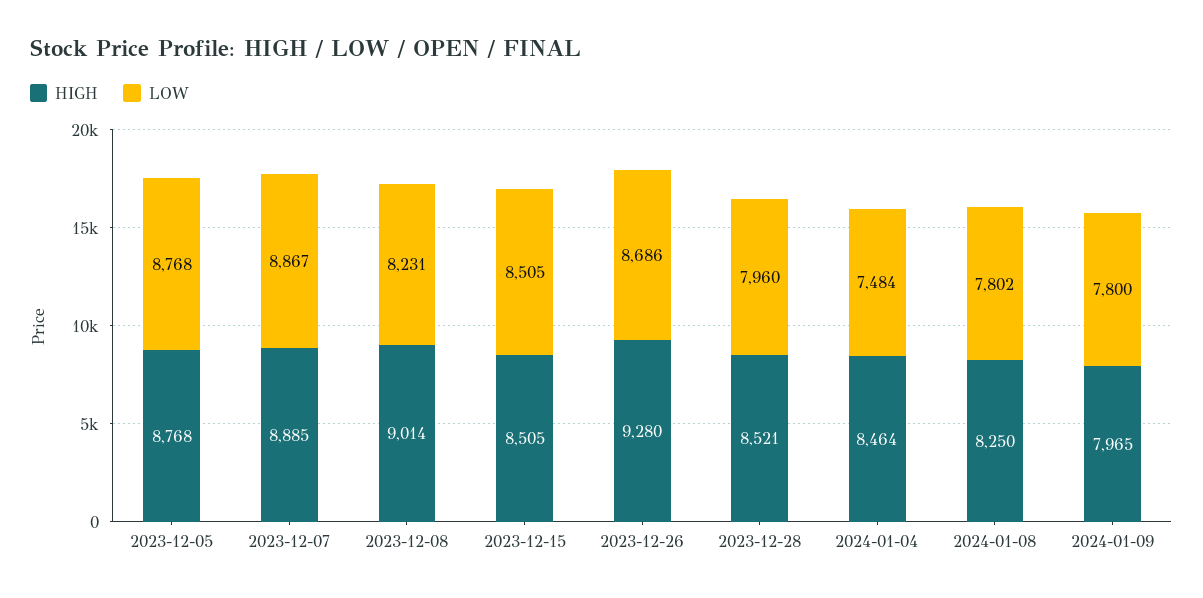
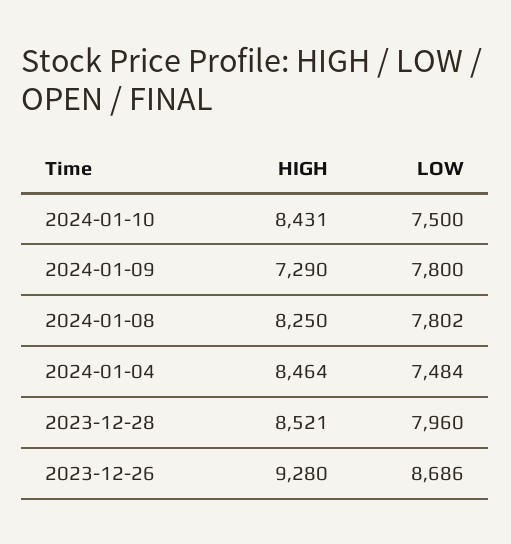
HIGH, 2023-12-05: 8768 -> none
LOW, 2023-12-05: 8768 -> none
HIGH, 2023-12-07: 8885 -> none
LOW, 2023-12-07: 8867 -> none
HIGH, 2023-12-08: 9014 -> none
LOW, 2023-12-08: 8231 -> none
HIGH, 2023-12-15: 8505 -> none
LOW, 2023-12-15: 8505 -> none
HIGH, 2024-01-09: 7965 -> 7290
HIGH, 2024-01-10: none -> 8431
LOW, 2024-01-10: none -> 7500

